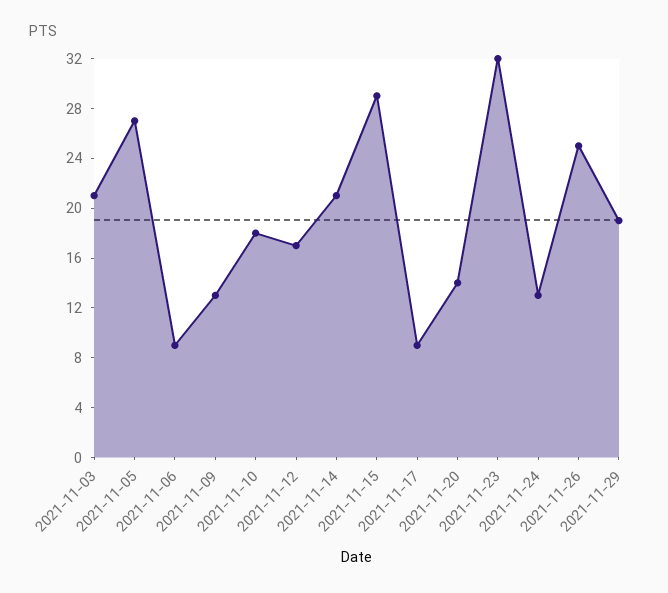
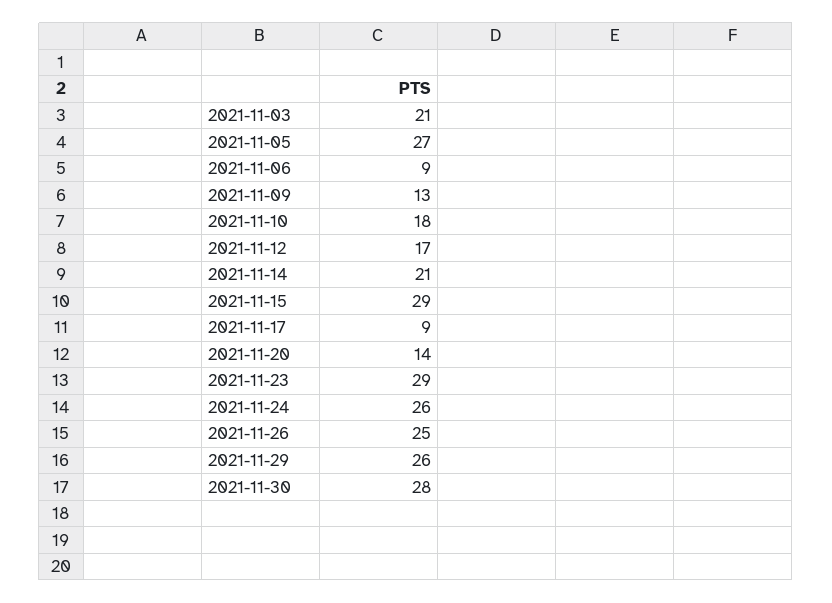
2021-11-23: 32 -> 29
2021-11-24: 13 -> 26
2021-11-29: 19 -> 26
2021-11-30: none -> 28

